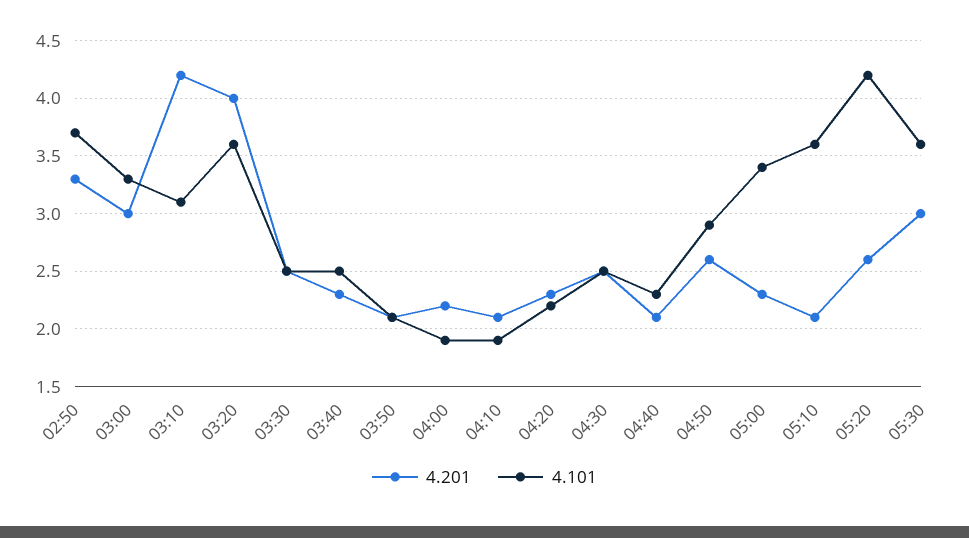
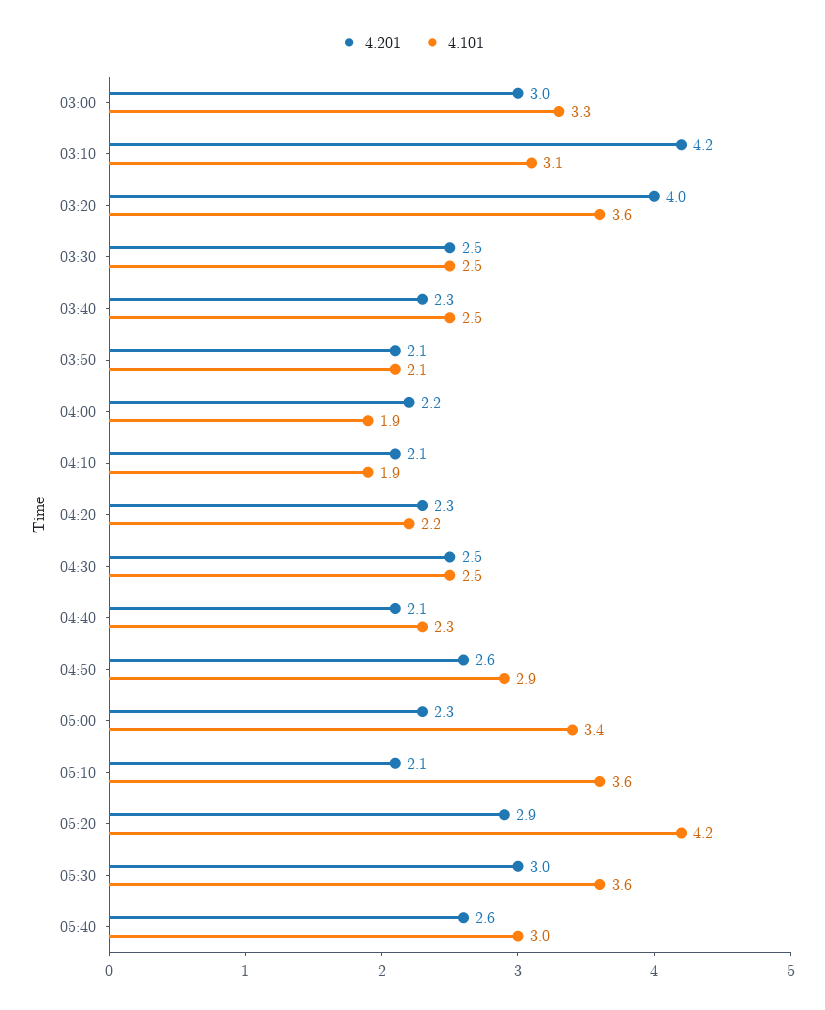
4.201, 02:50: 3.3 -> none
4.101, 02:50: 3.7 -> none
4.201, 05:20: 2.6 -> 2.9
4.201, 05:40: none -> 2.6
4.101, 05:40: none -> 3

